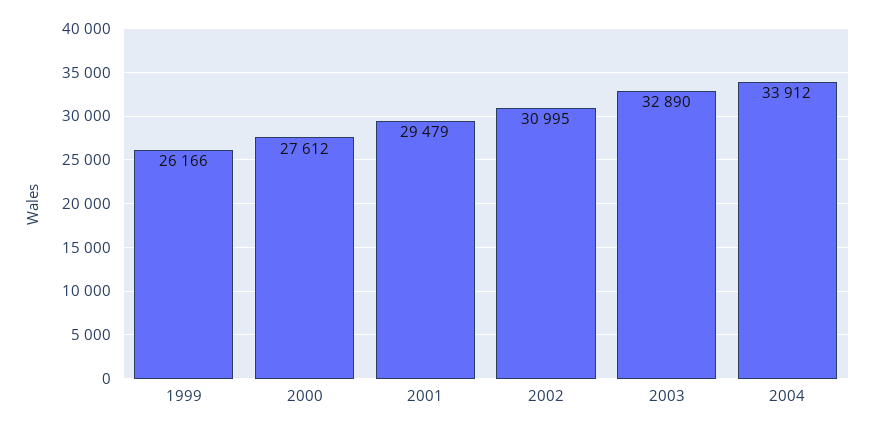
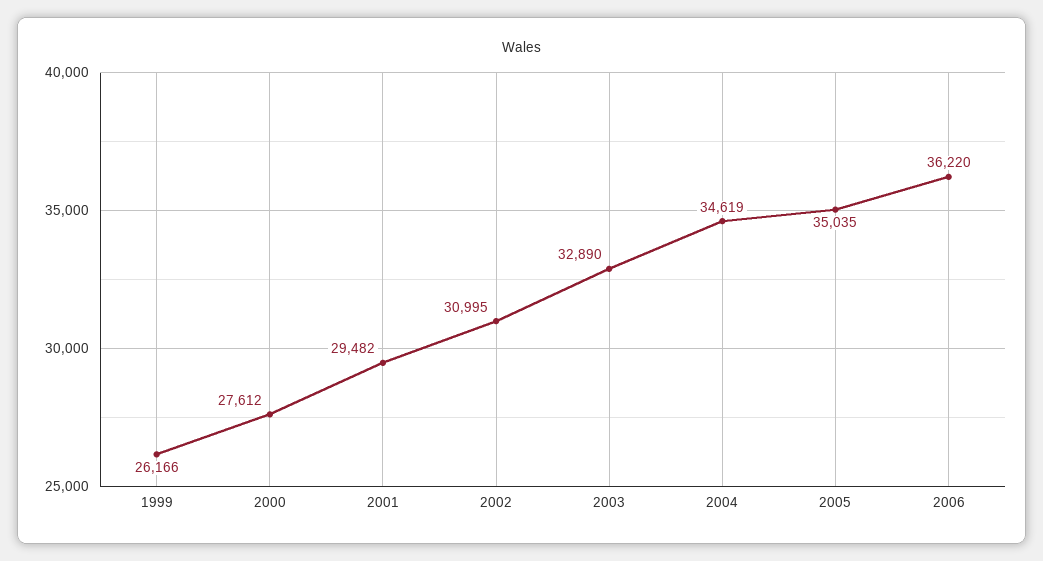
2001: 29479 -> 29482
2004: 33912 -> 34619
2005: none -> 35035
2006: none -> 36220

